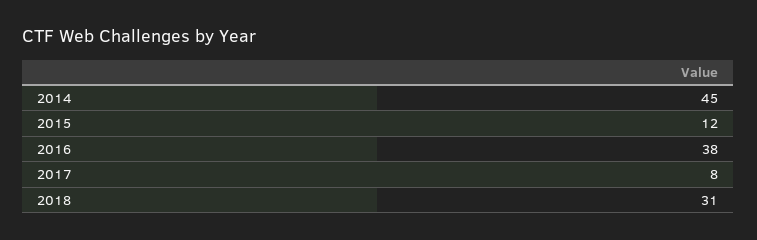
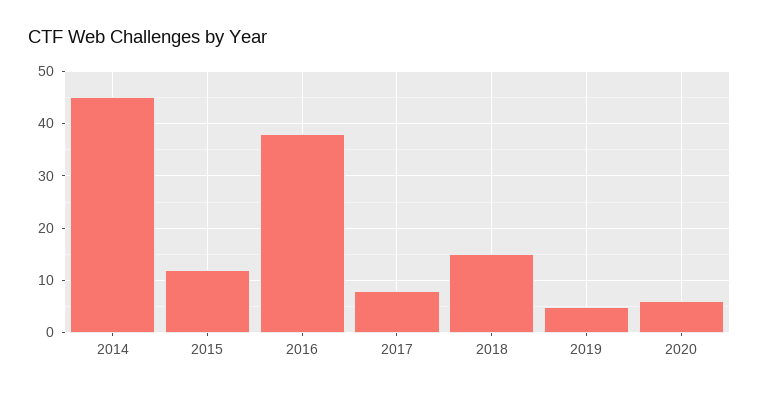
2018: 31 -> 15
2019: none -> 5
2020: none -> 5

